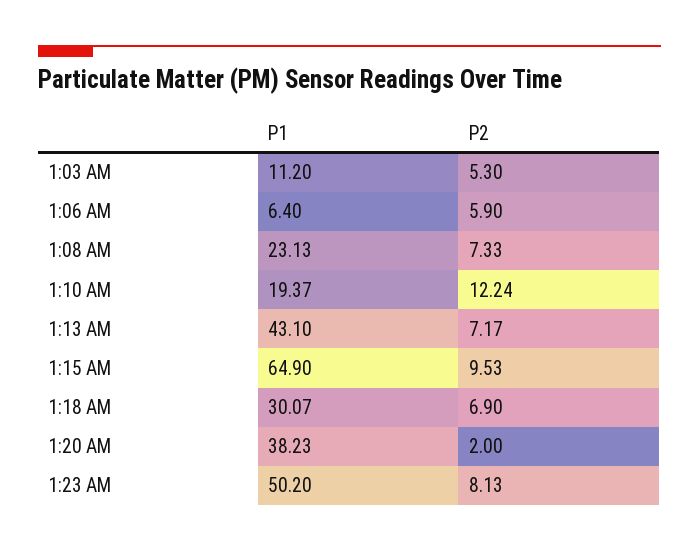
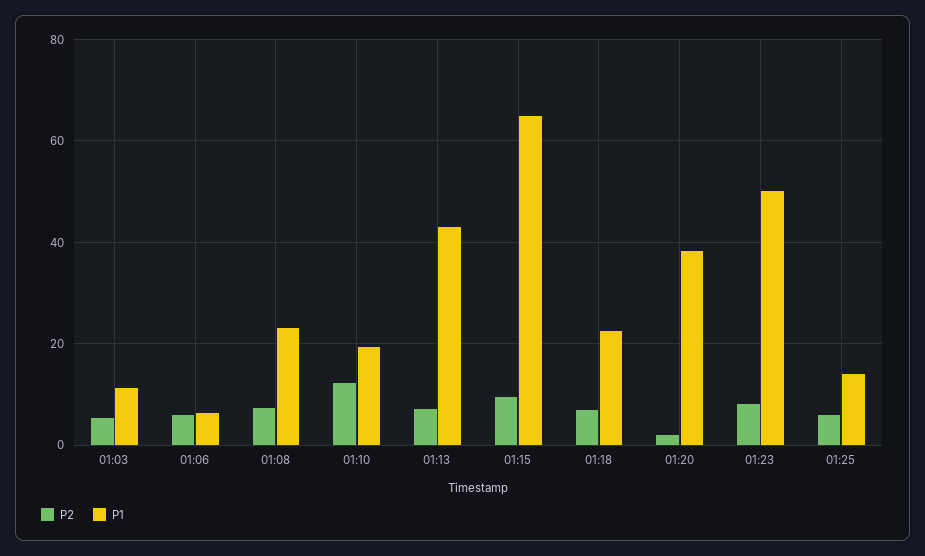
P1, 1:18 AM: 30.07 -> 22
P2, 01:25: none -> 6
P1, 01:25: none -> 14

